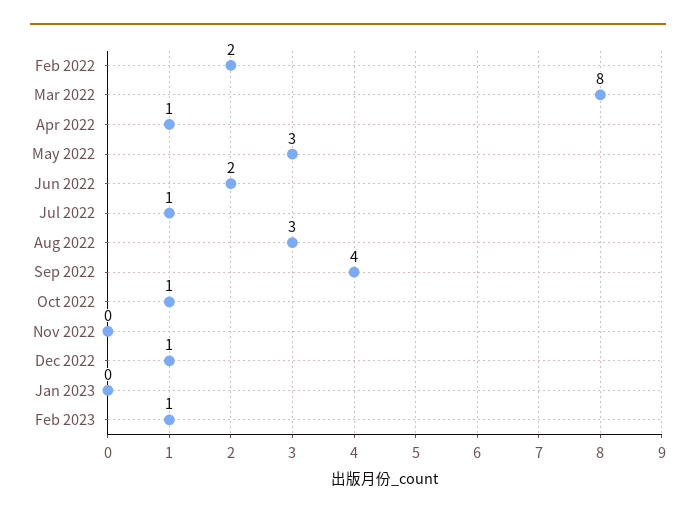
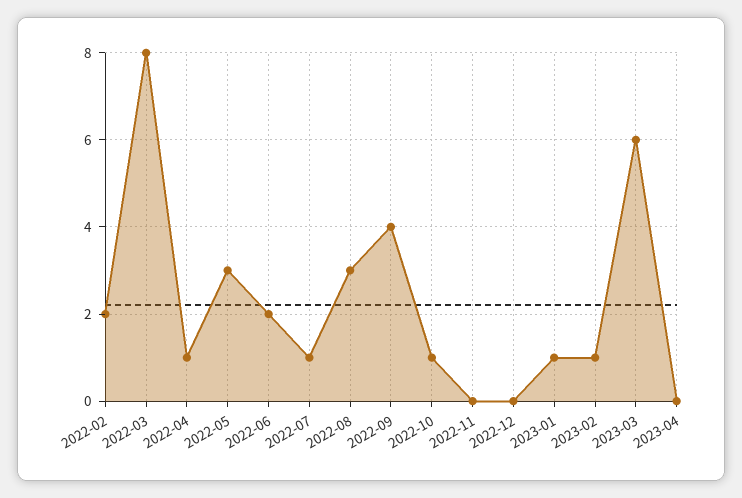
Dec 2022: 1 -> 0
Jan 2023: 0 -> 1
2023-03: none -> 6
2023-04: none -> 0

